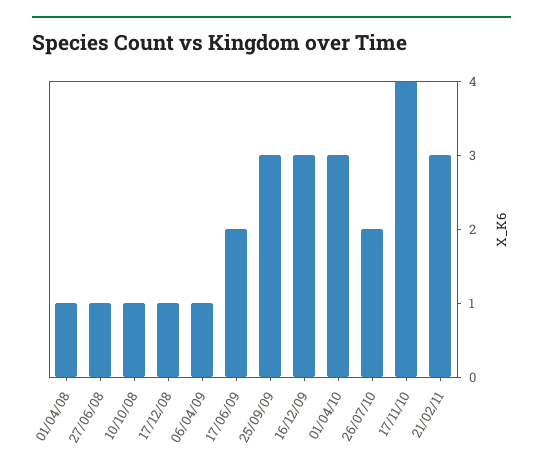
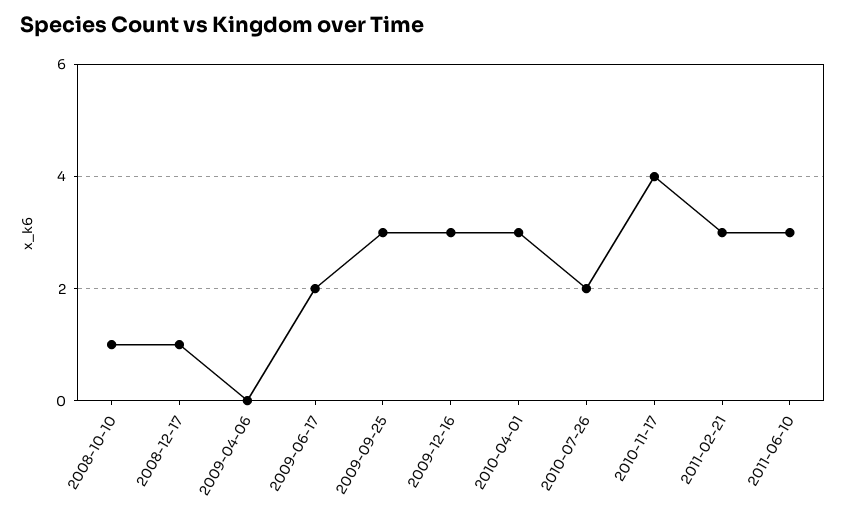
01/04/08: 1 -> none
27/06/08: 1 -> none
06/04/09: 1 -> 0
2011-06-10: none -> 3

